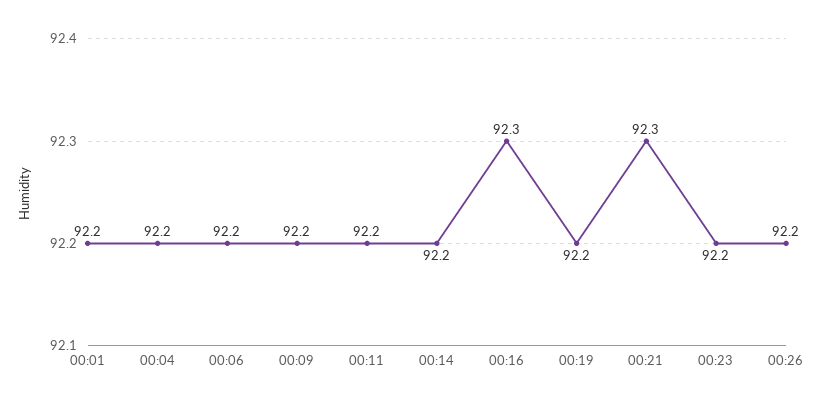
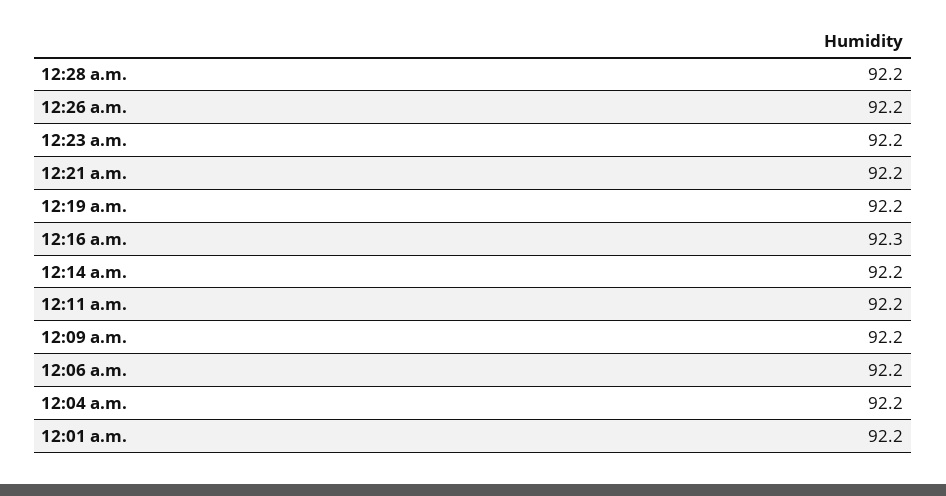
00:21: 92.3 -> 92.2
12:28 a.m.: none -> 92.2

